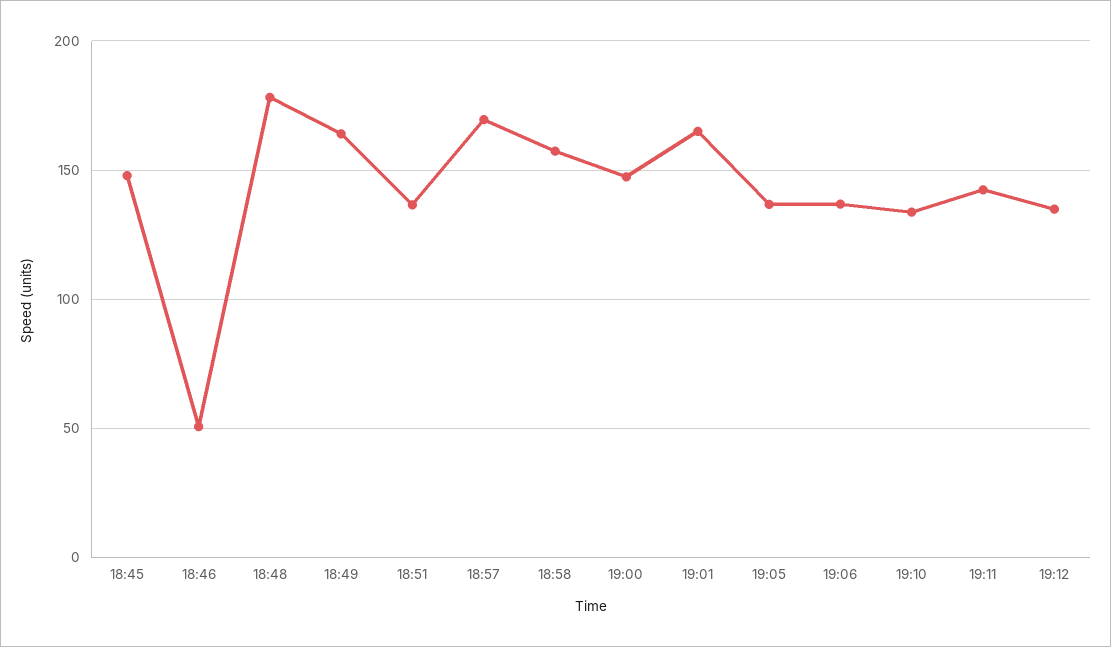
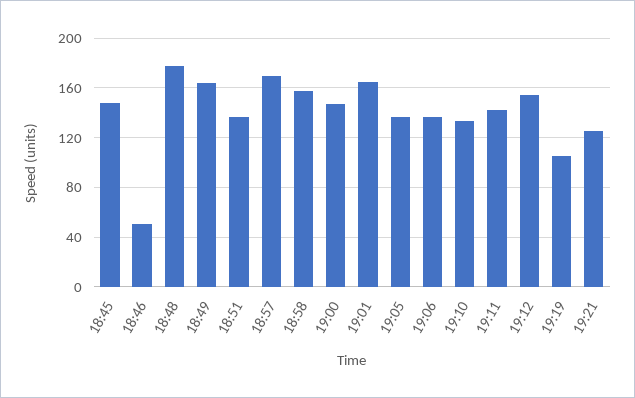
19:12: 135 -> 155
19:19: none -> 105
19:21: none -> 125

